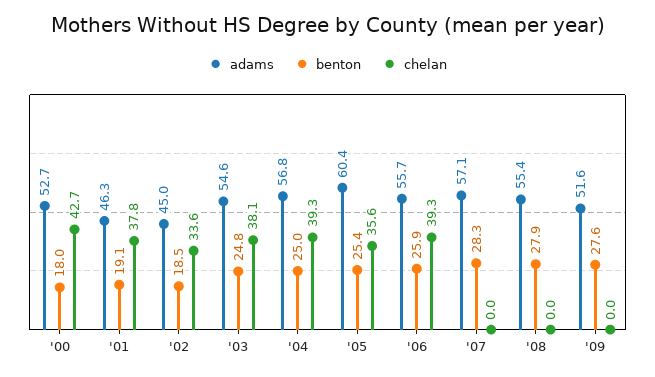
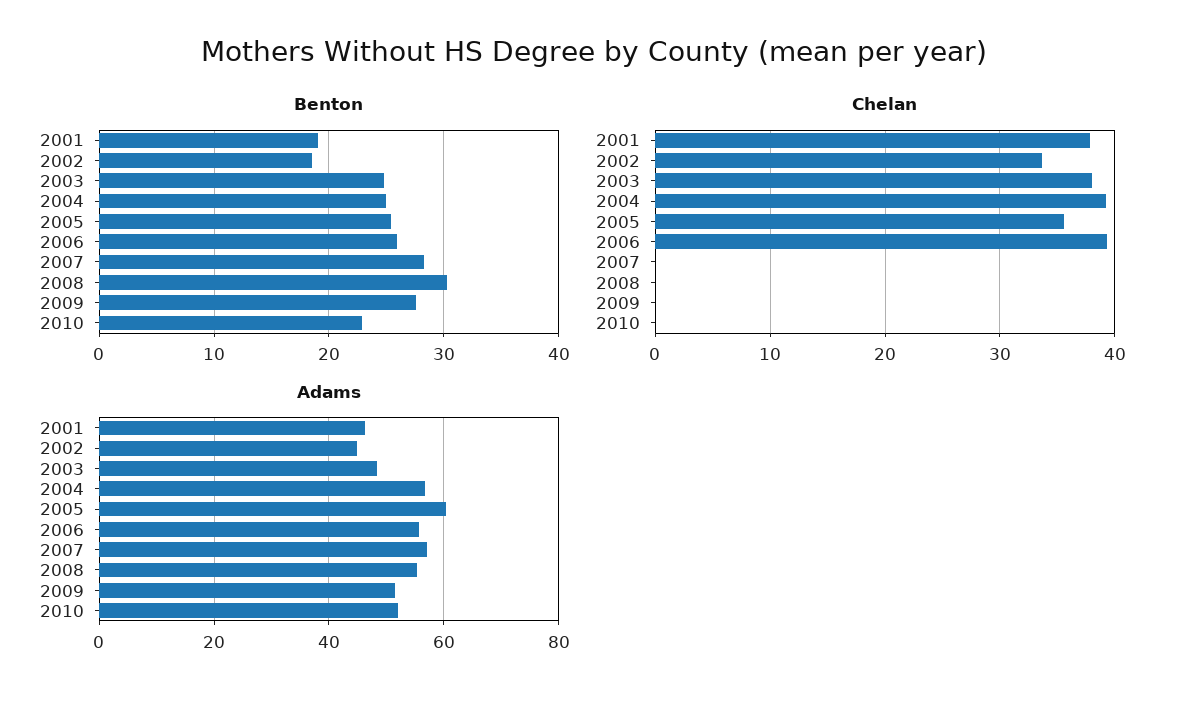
adams, '00: 52.7 -> none
benton, '00: 18 -> none
chelan, '00: 42.7 -> none
adams, '03: 54.6 -> 48
benton, '08: 27.9 -> 30
benton, 2010: none -> 23
chelan, 2010: none -> 0
adams, 2010: none -> 52

